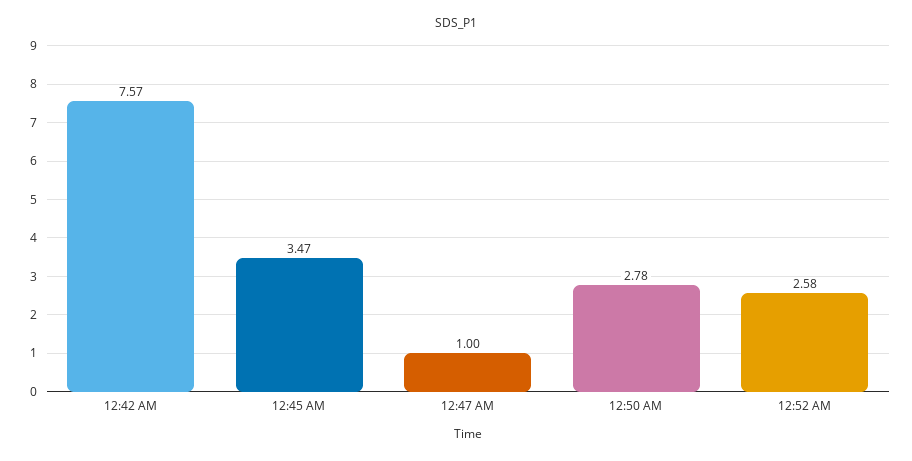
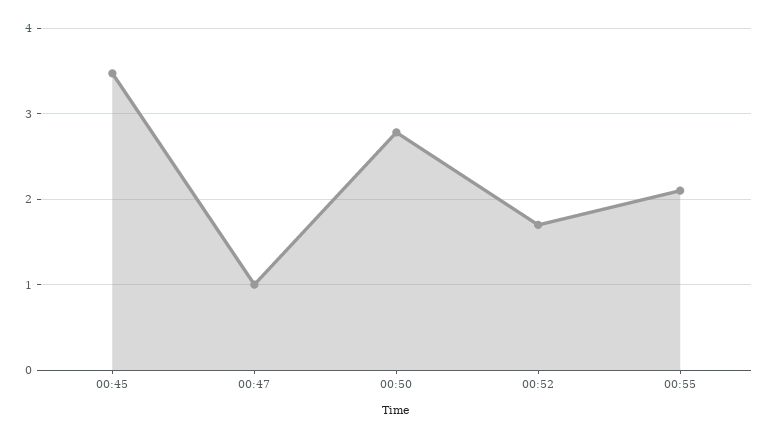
12:42 AM: 7.57 -> none
12:52 AM: 2.58 -> 1.7
00:55: none -> 2.1

